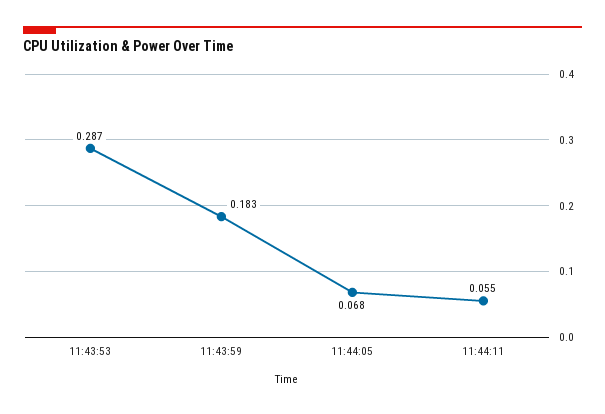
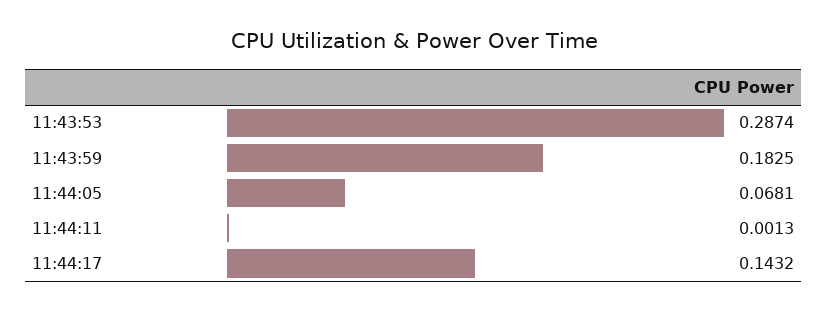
11:44:11: 0.055 -> 0.0013
11:44:17: none -> 0.1432

